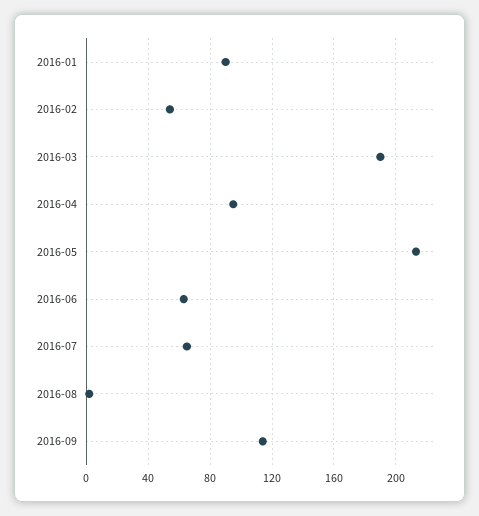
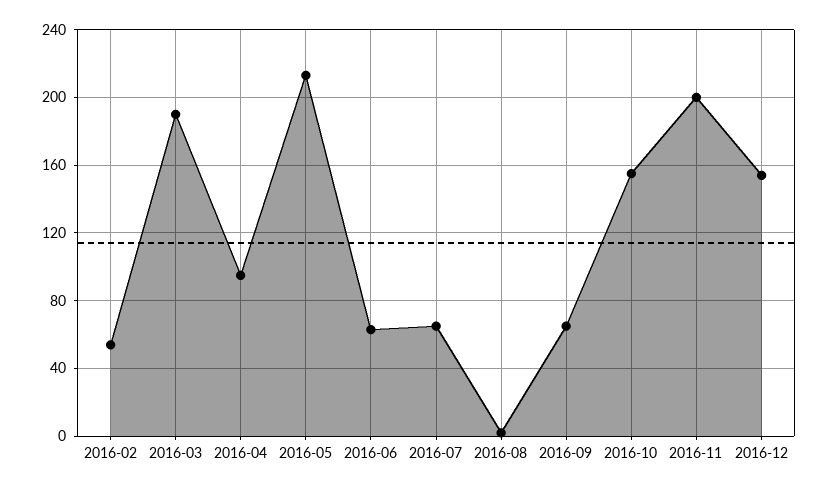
2016-01: 90 -> none
2016-09: 115 -> 65
2016-10: none -> 155
2016-11: none -> 200
2016-12: none -> 155

